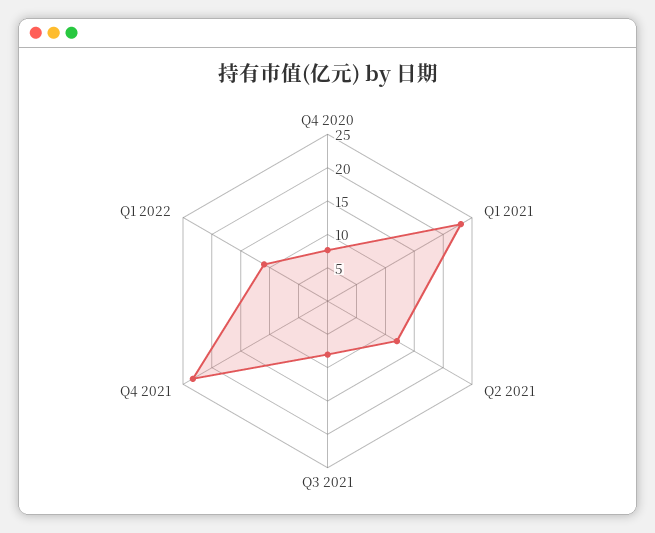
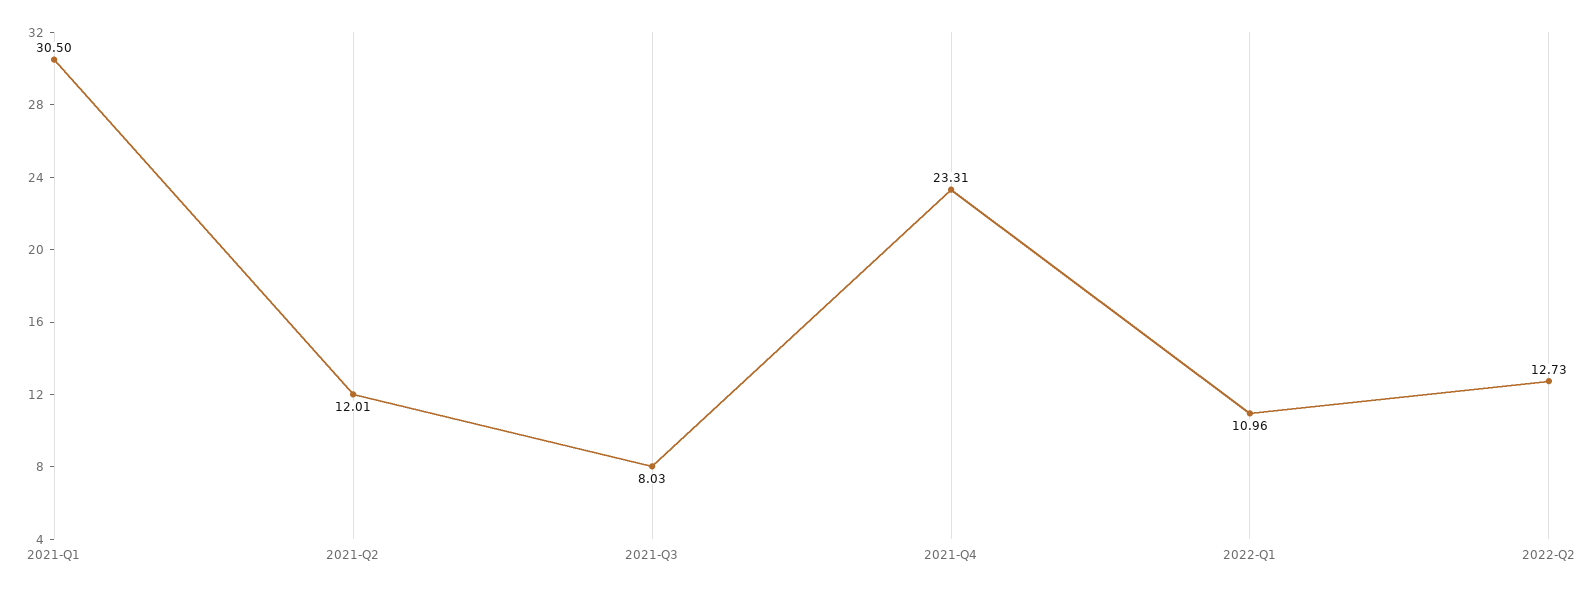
Q4 2020: 7.5 -> none
Q1 2021: 22.5 -> 30.5
2022-Q2: none -> 12.73

